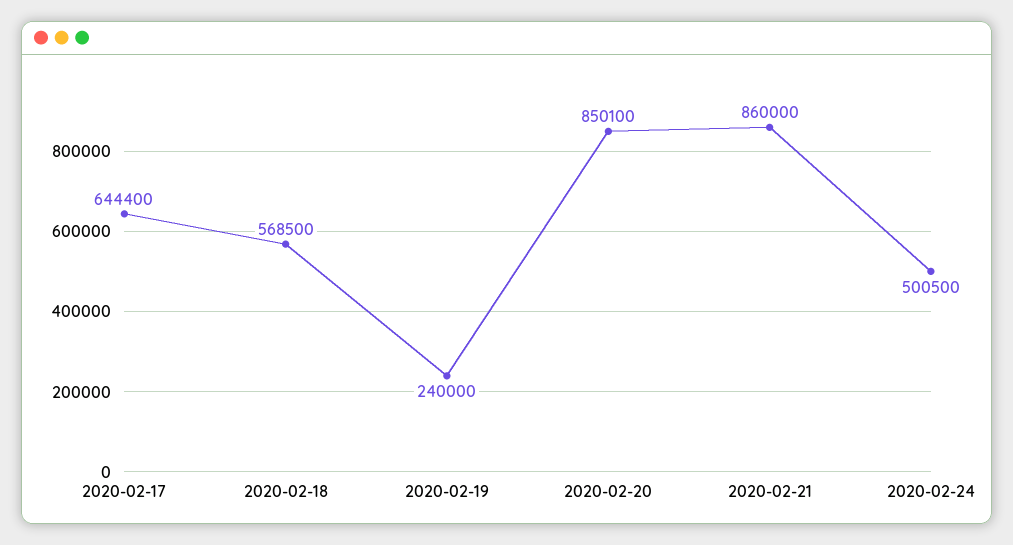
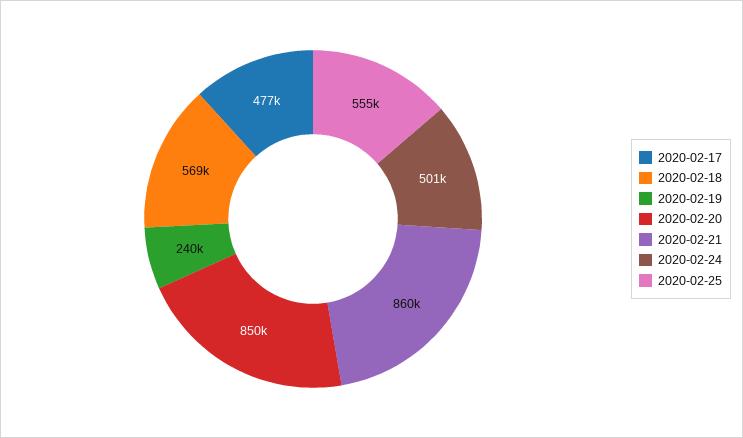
2020-02-17: 644400 -> 477000
2020-02-25: none -> 555000

